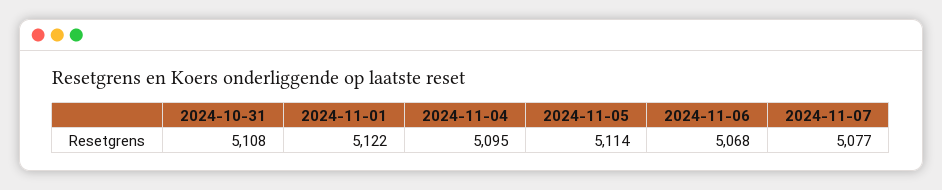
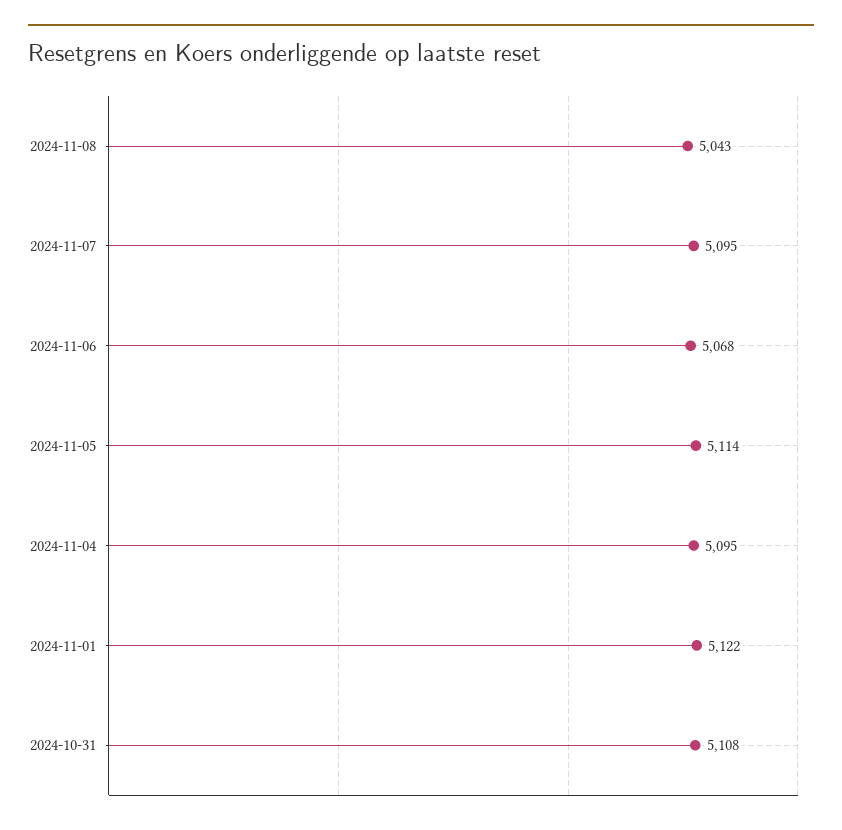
2024-11-07: 5077 -> 5095
2024-11-08: none -> 5043

